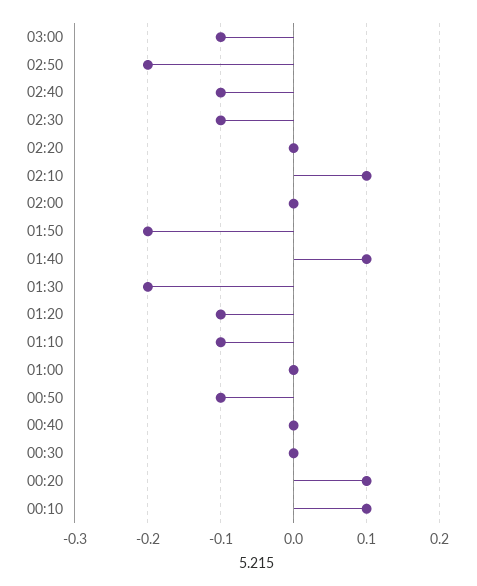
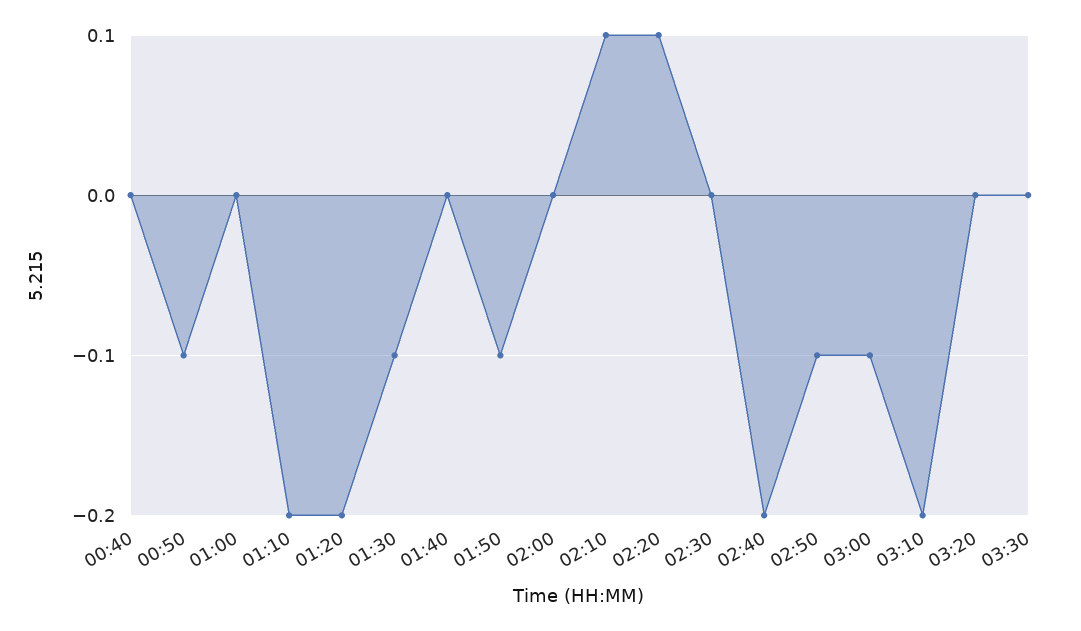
02:50: -0.2 -> -0.1
02:40: -0.1 -> -0.2
02:30: -0.1 -> 0
02:20: 0 -> 0.1
01:50: -0.2 -> -0.1
01:40: 0.1 -> 0
01:30: -0.2 -> -0.1
01:20: -0.1 -> -0.2
01:10: -0.1 -> -0.2
00:30: 0 -> none
00:20: 0.1 -> none
00:10: 0.1 -> none
03:10: none -> -0.2
03:20: none -> 0
03:30: none -> 0

